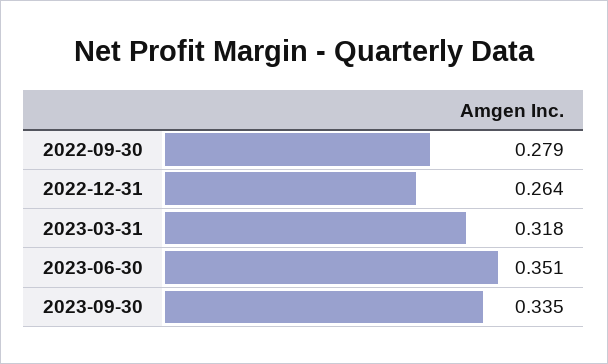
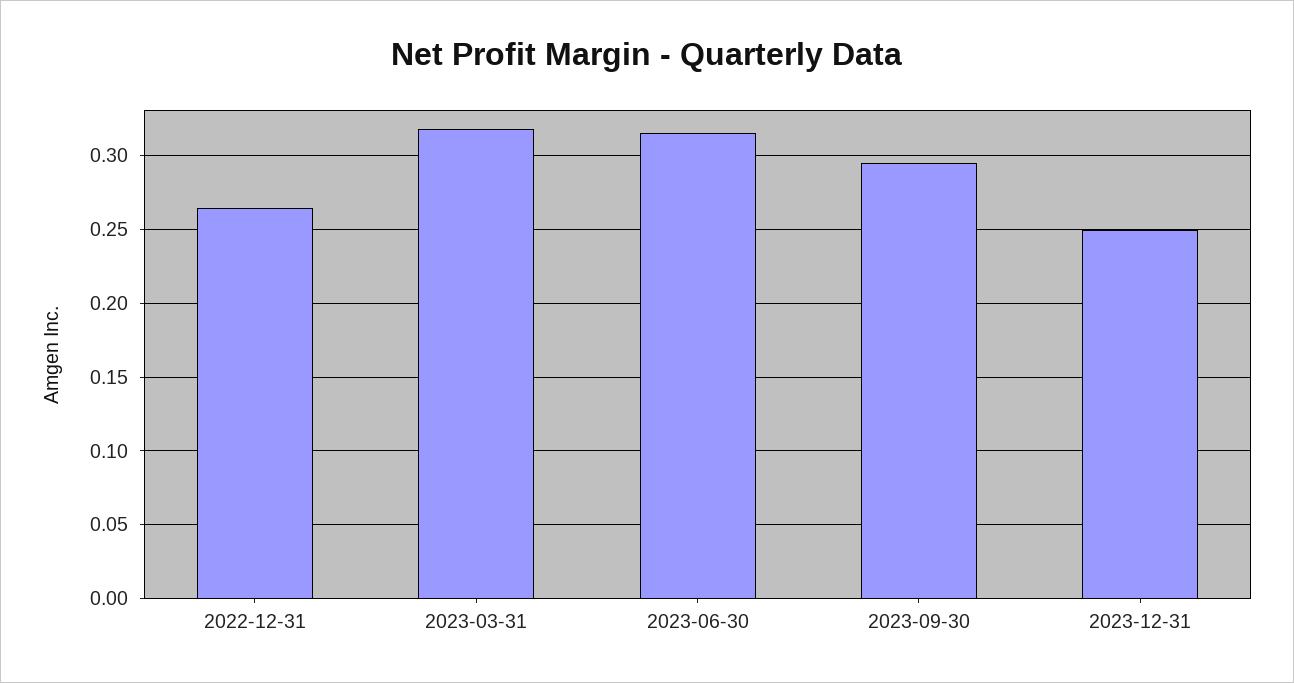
2022-09-30: 0.279 -> none
2023-06-30: 0.351 -> 0.315
2023-09-30: 0.335 -> 0.295
2023-12-31: none -> 0.25

